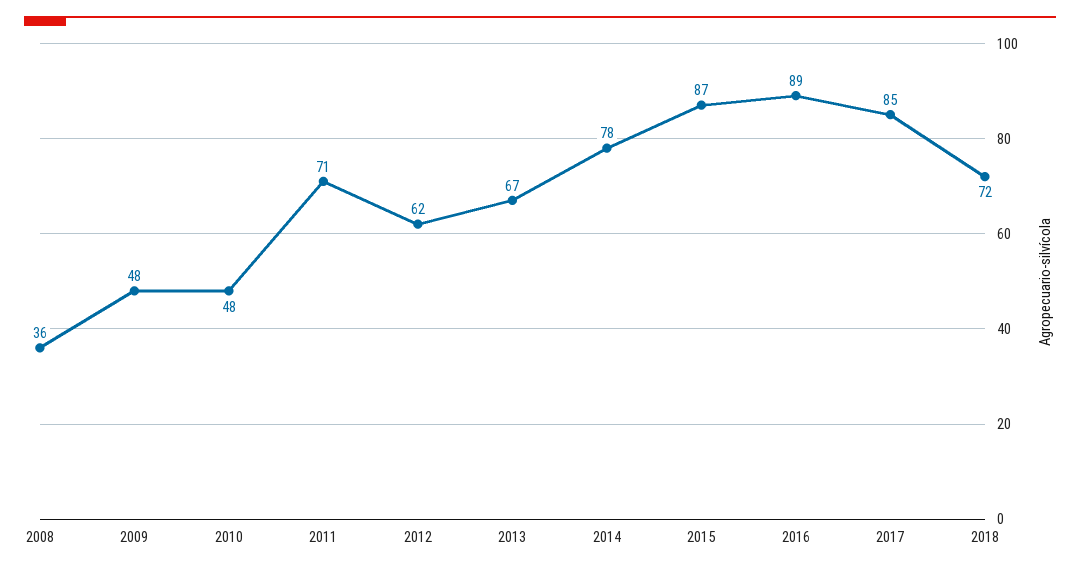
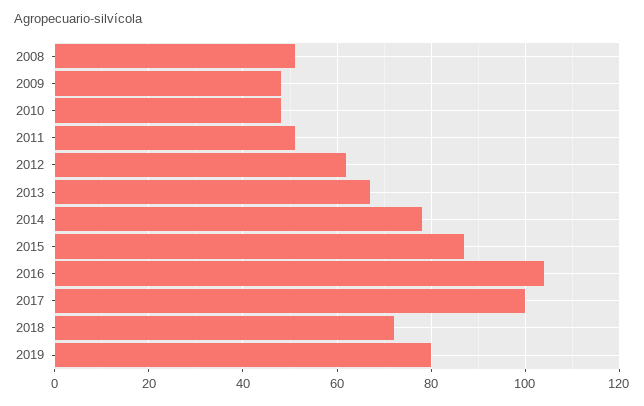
2008: 36 -> 50
2011: 71 -> 50
2016: 89 -> 105
2017: 85 -> 100
2019: none -> 80

